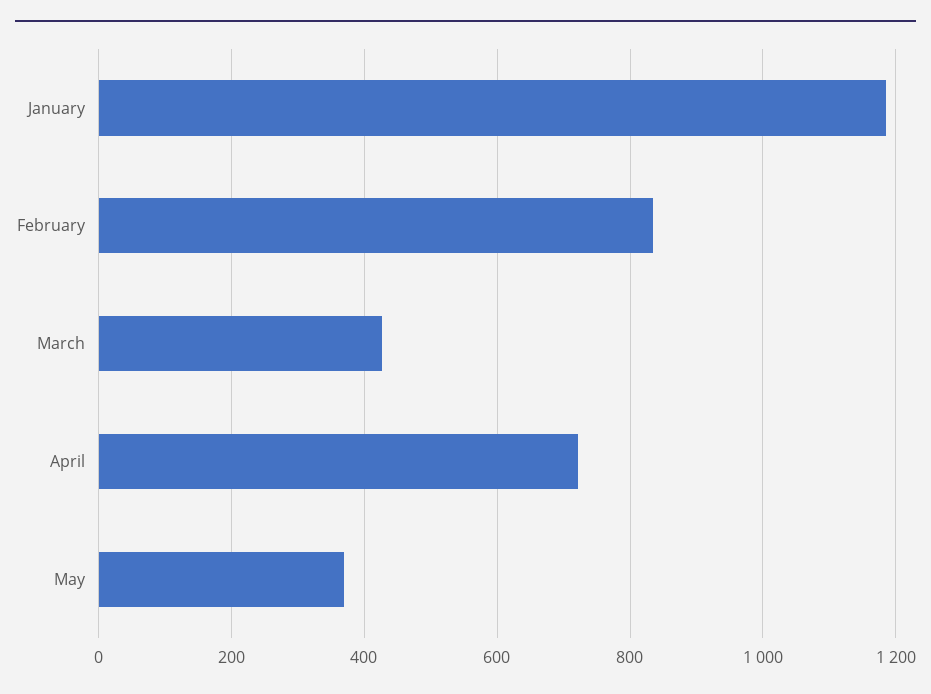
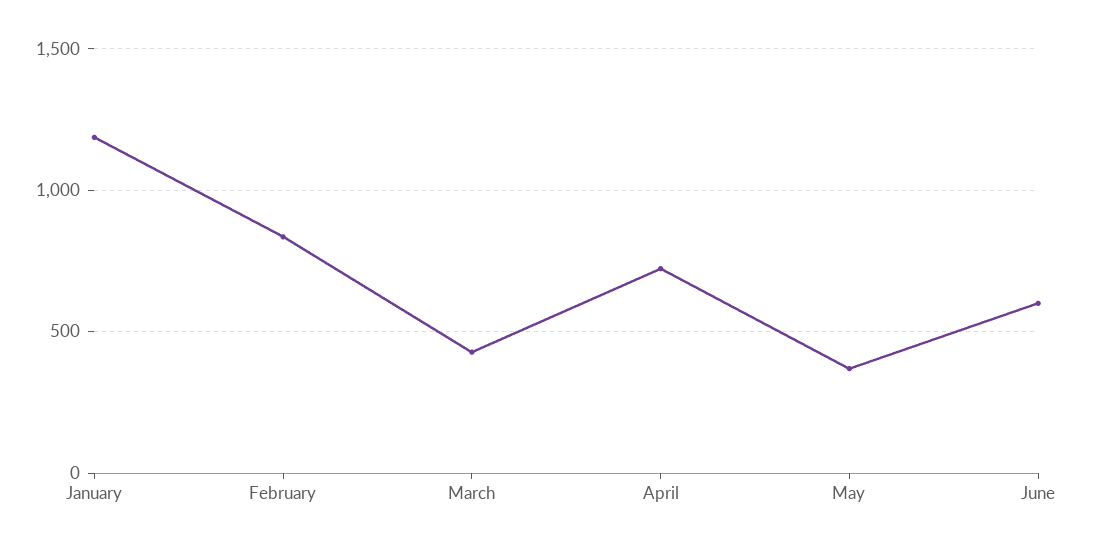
June: none -> 600

